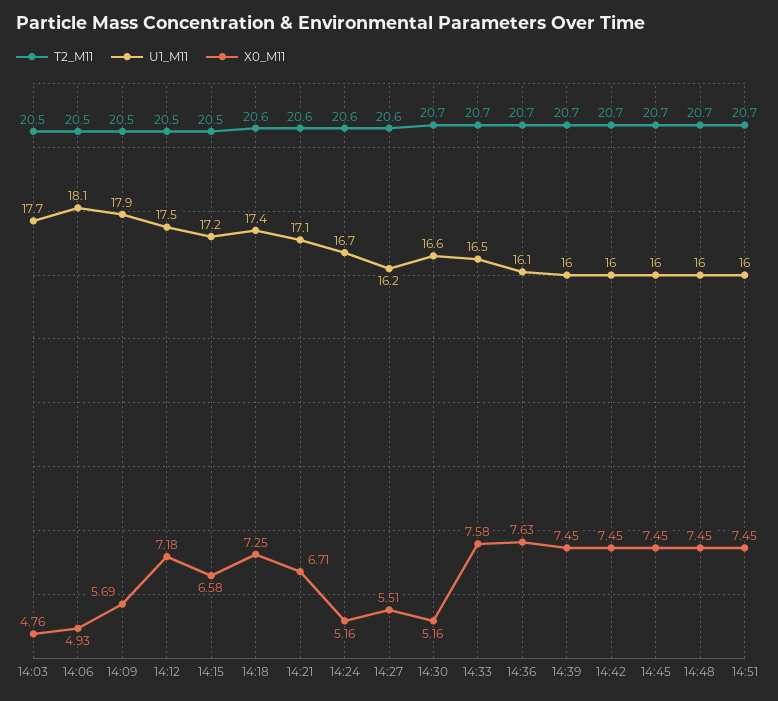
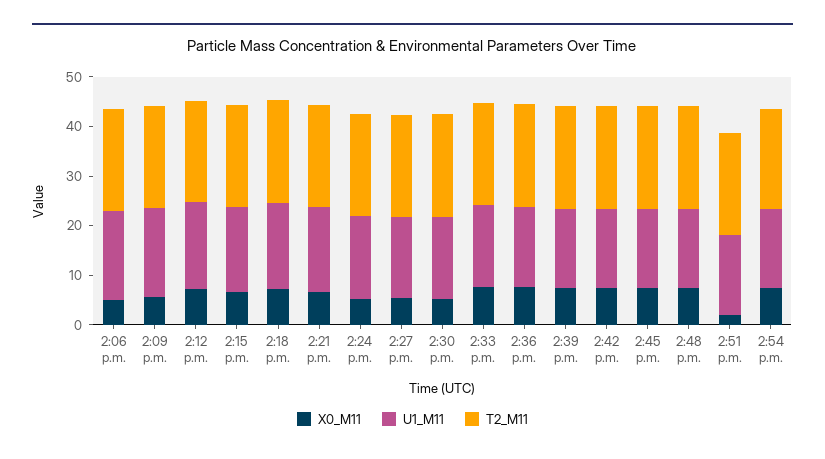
T2_M11, 14:03: 20.5 -> none
U1_M11, 14:03: 17.7 -> none
X0_M11, 14:03: 4.76 -> none
X0_M11, 14:51: 7.45 -> 2
X0_M11, 2:54 p.m.: none -> 8
U1_M11, 2:54 p.m.: none -> 16
T2_M11, 2:54 p.m.: none -> 20

